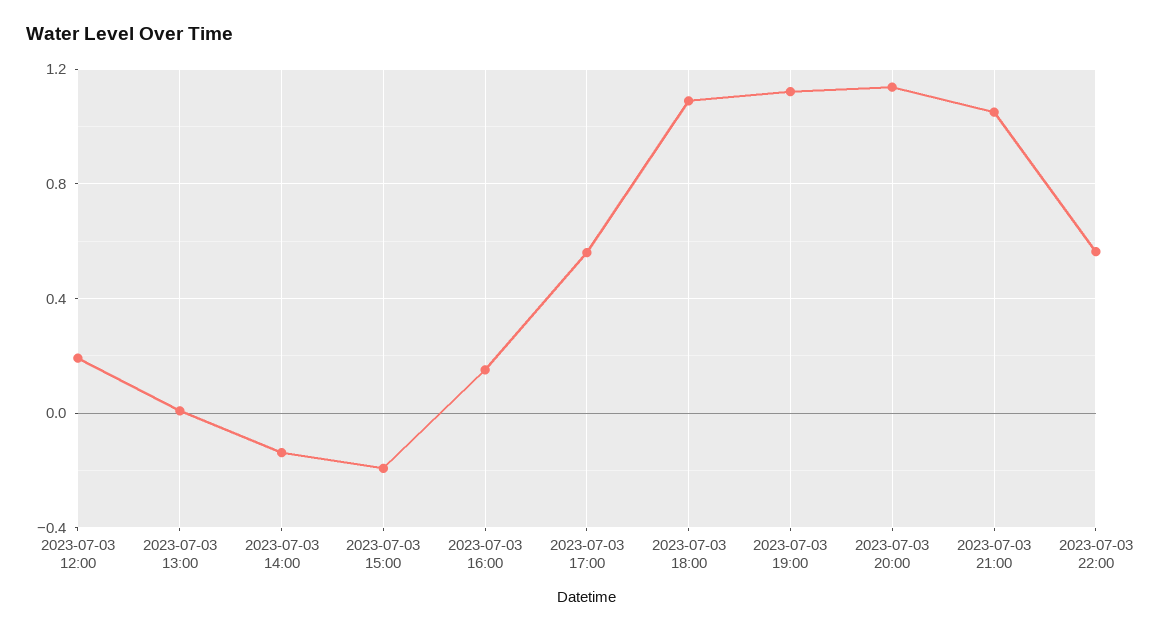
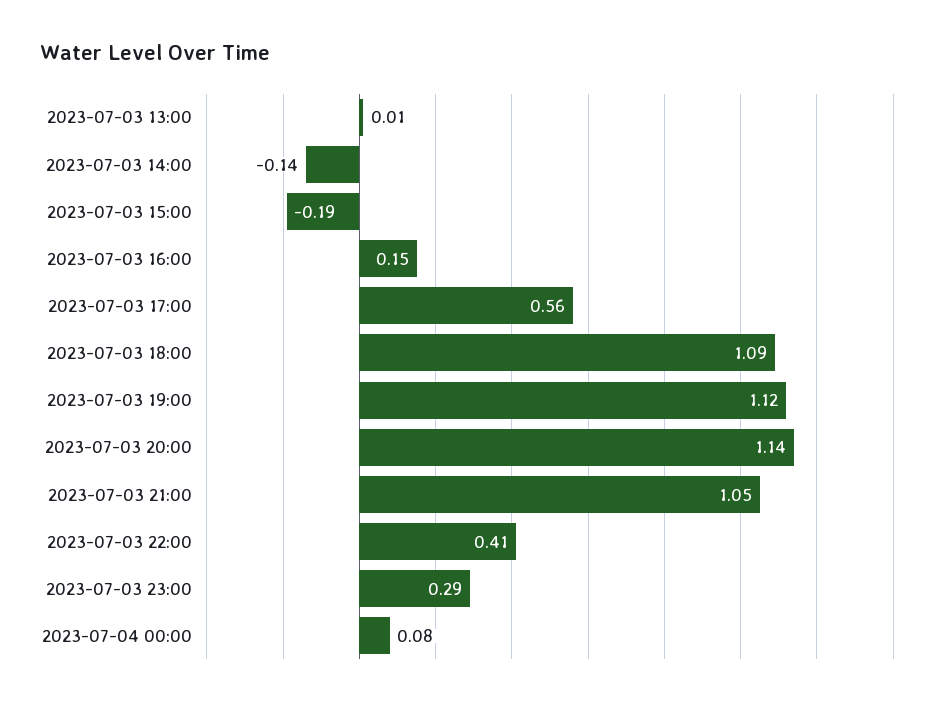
2023-07-03 12:00: 0.2 -> none
2023-07-03 22:00: 0.55 -> 0.41
2023-07-03 23:00: none -> 0.29
2023-07-04 00:00: none -> 0.08

